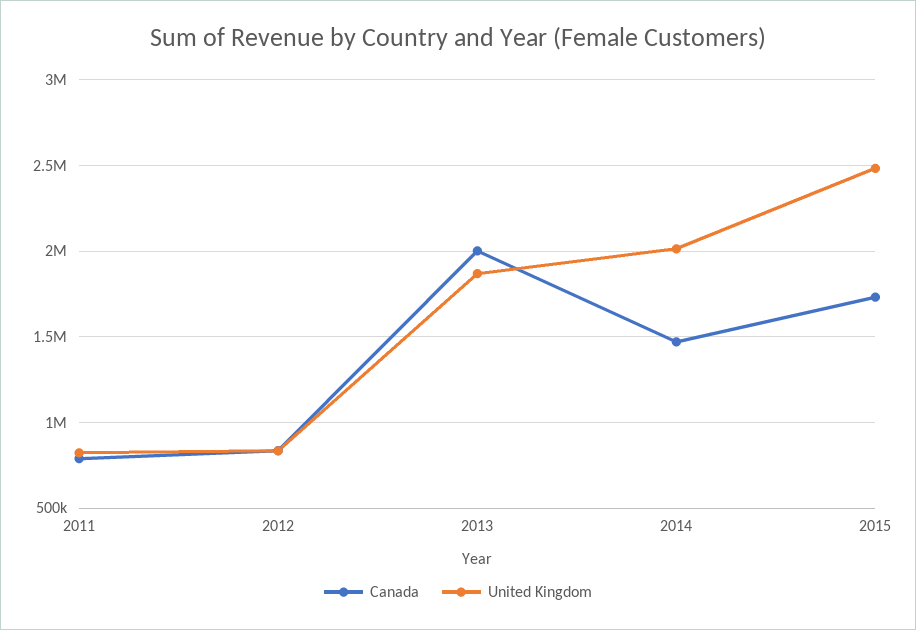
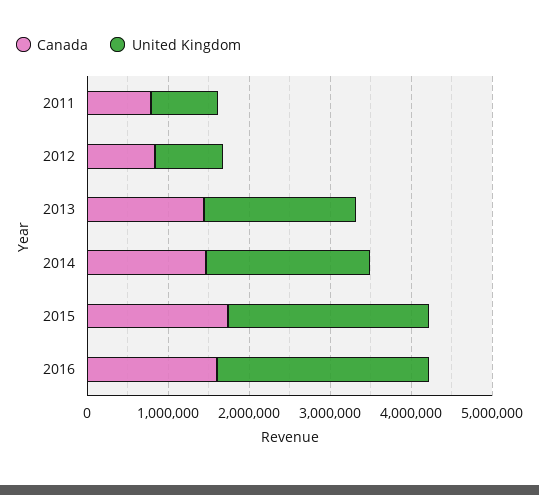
Canada, 2013: 2000000 -> 1400000
Canada, 2016: none -> 1600000
United Kingdom, 2016: none -> 2600000

